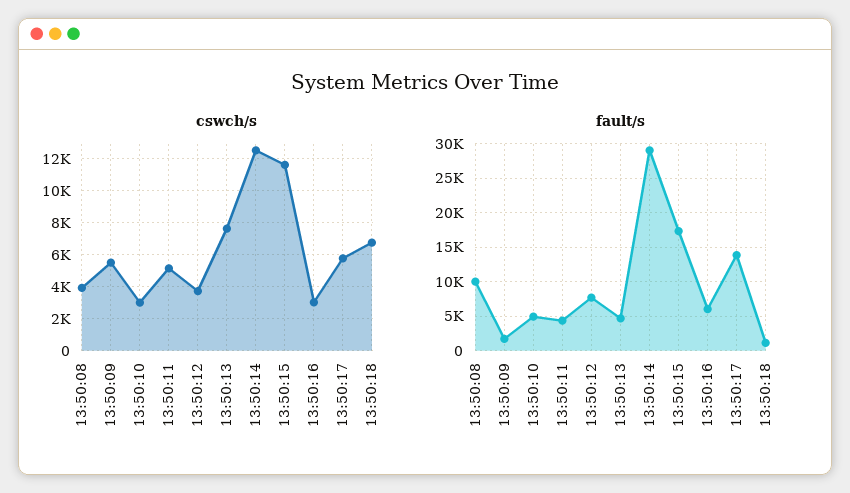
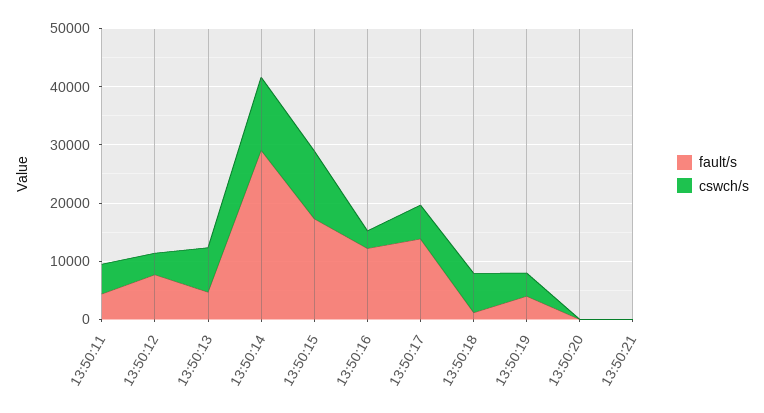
cswch/s, 13:50:08: 4000 -> none
cswch/s, 13:50:09: 5500 -> none
cswch/s, 13:50:10: 3000 -> none
fault/s, 13:50:08: 10000 -> none
fault/s, 13:50:09: 2000 -> none
fault/s, 13:50:10: 5000 -> none
fault/s, 13:50:16: 6000 -> 12000
fault/s, 13:50:19: none -> 4000
cswch/s, 13:50:19: none -> 4000
fault/s, 13:50:20: none -> 0
cswch/s, 13:50:20: none -> 0
fault/s, 13:50:21: none -> 0
cswch/s, 13:50:21: none -> 0

